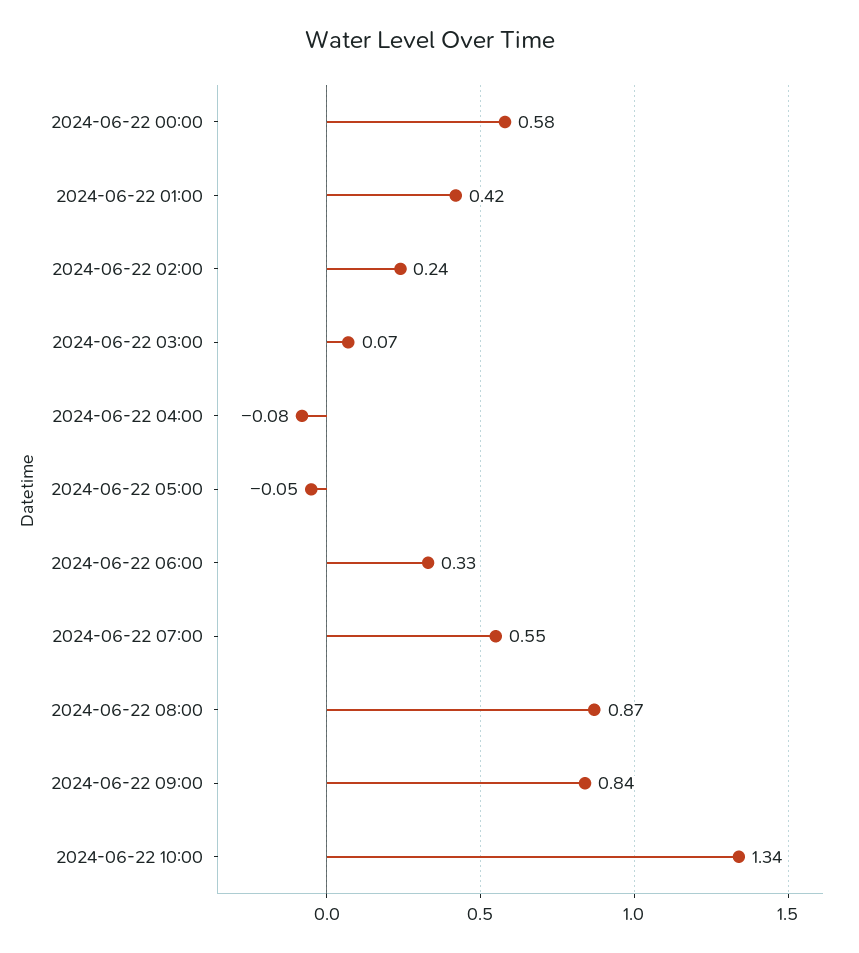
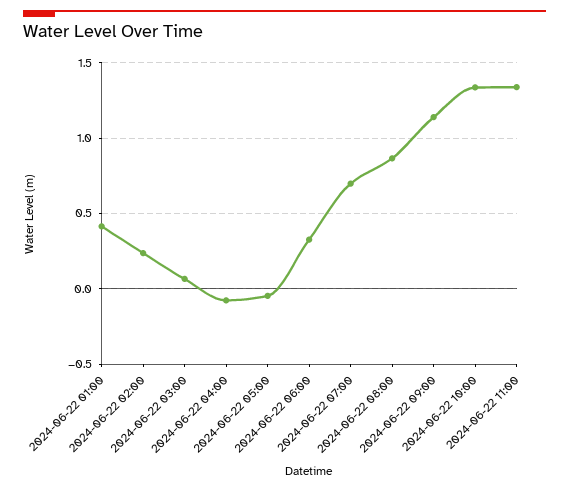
2024-06-22 00:00: 0.58 -> none
2024-06-22 07:00: 0.55 -> 0.7
2024-06-22 09:00: 0.84 -> 1.15
2024-06-22 11:00: none -> 1.35

